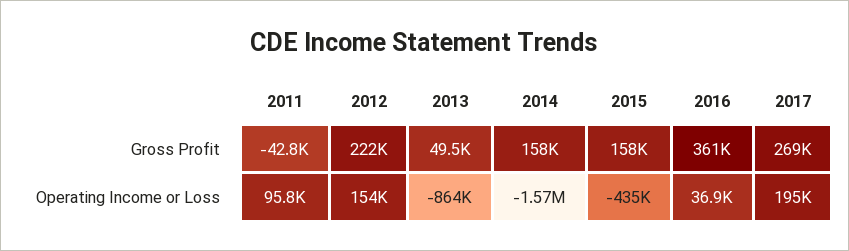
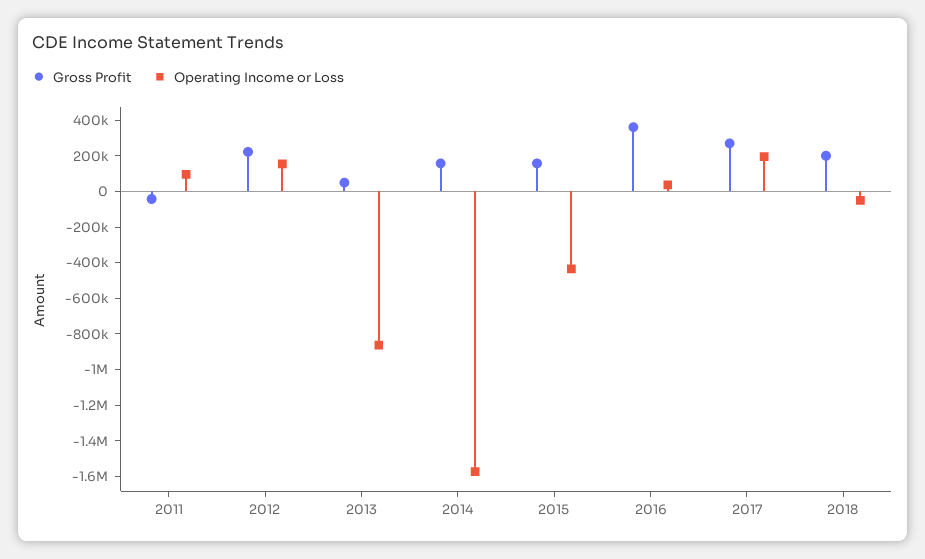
Gross Profit, 2018: none -> 200000
Operating Income or Loss, 2018: none -> -50000

